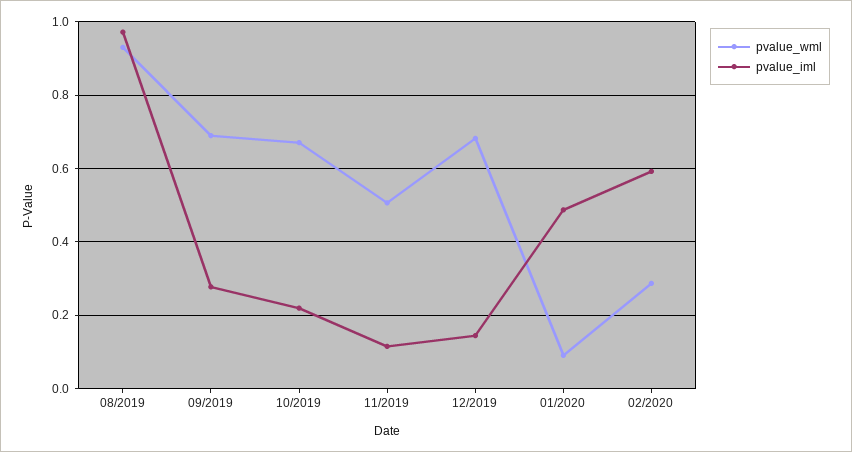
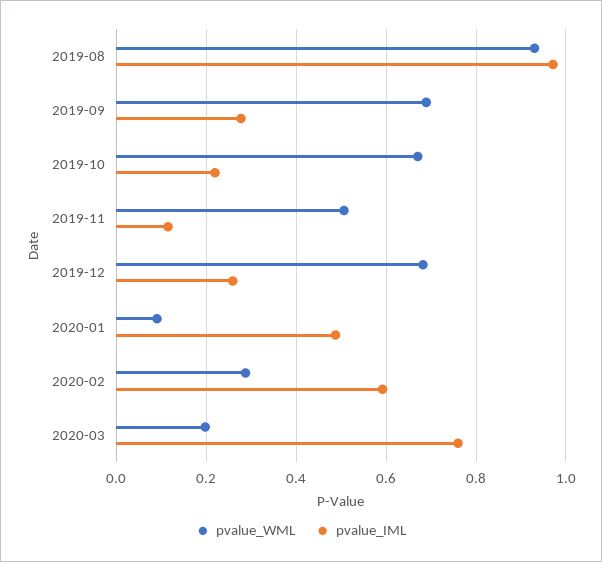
pvalue_iml, 12/2019: 0.14 -> 0.26
pvalue_wml, 2020-03: none -> 0.2
pvalue_iml, 2020-03: none -> 0.76

